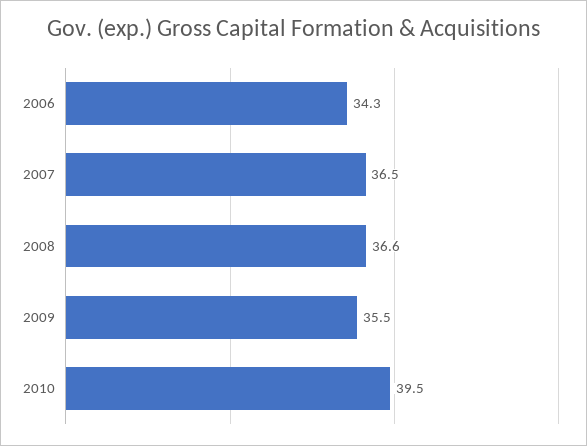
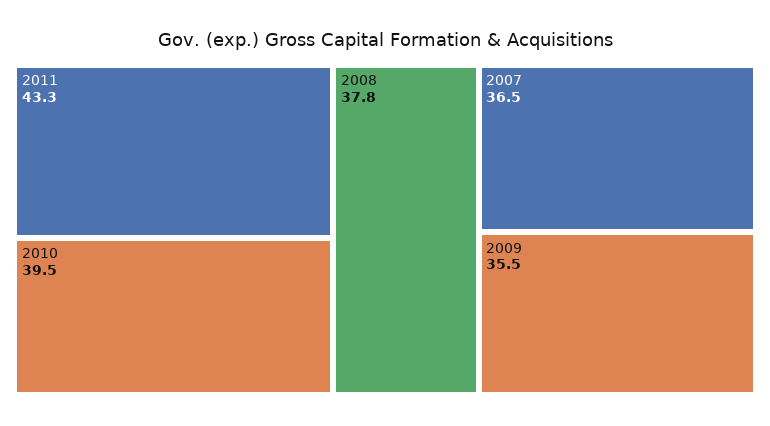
2006: 34.3 -> none
2008: 36.6 -> 37.8
2011: none -> 43.3

